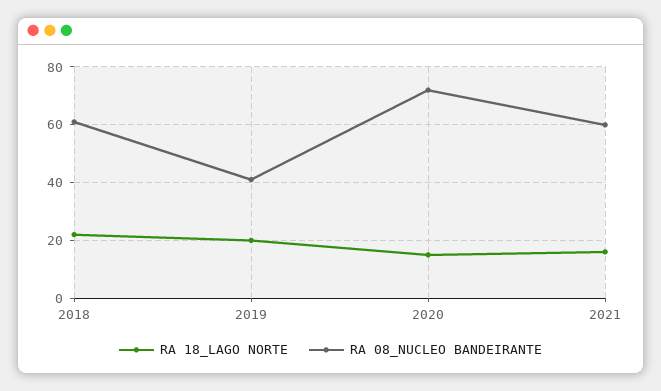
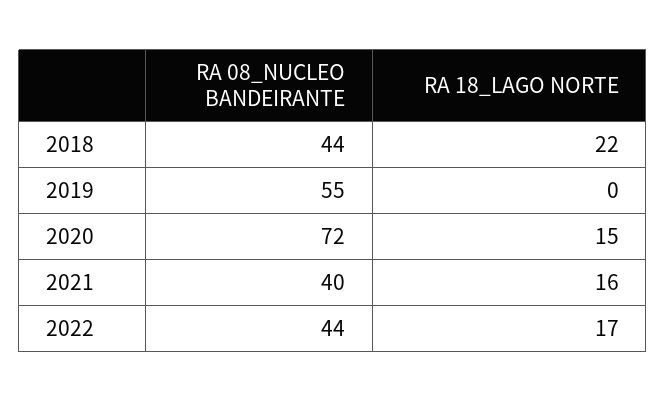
RA 08_NUCLEO BANDEIRANTE, 2018: 60 -> 44
RA 18_LAGO NORTE, 2019: 20 -> 0
RA 08_NUCLEO BANDEIRANTE, 2019: 40 -> 55
RA 08_NUCLEO BANDEIRANTE, 2021: 60 -> 40
RA 08_NUCLEO BANDEIRANTE, 2022: none -> 44
RA 18_LAGO NORTE, 2022: none -> 17

